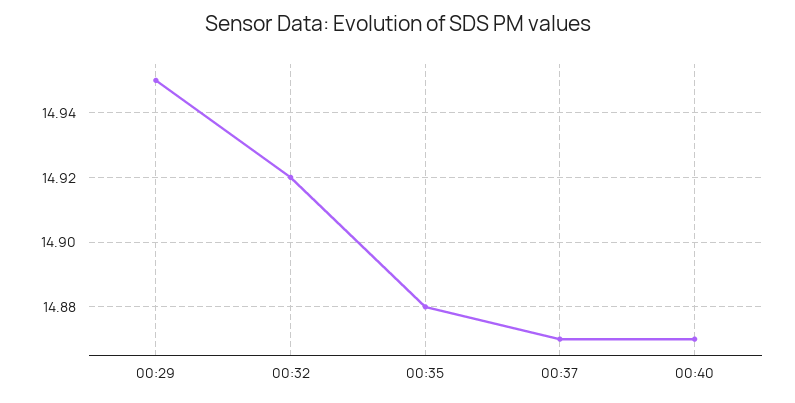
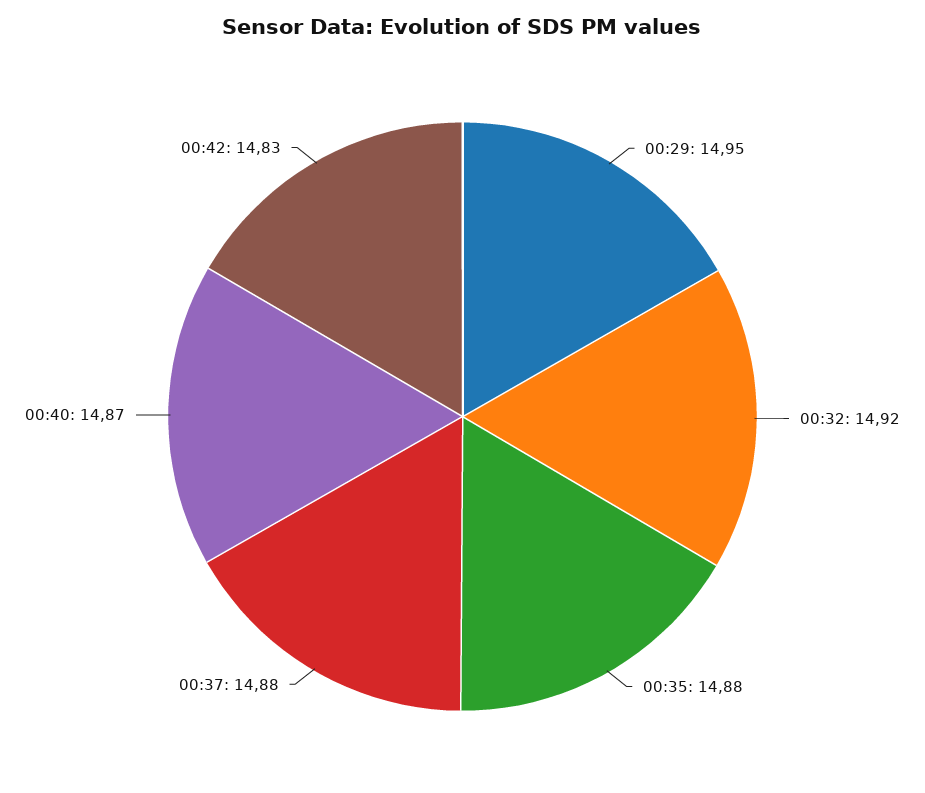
00:37: 14.87 -> 14.88
00:42: none -> 14.83

